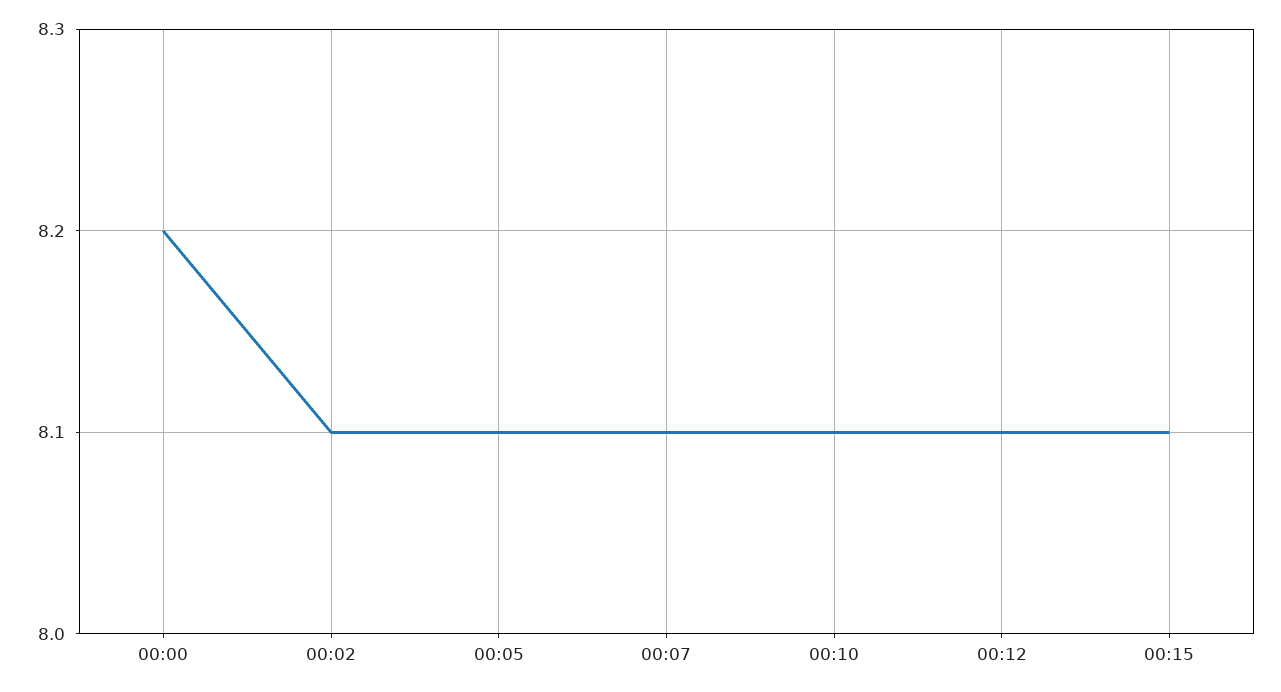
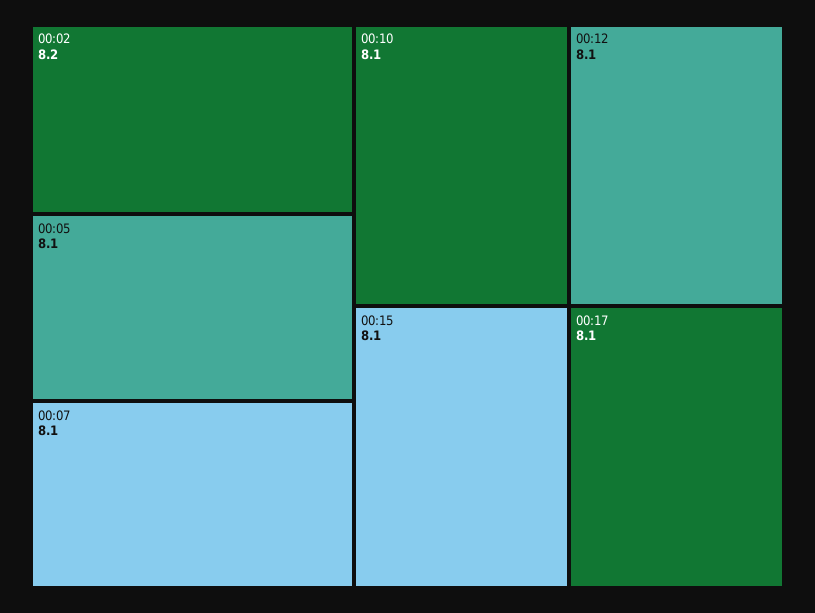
00:00: 8.2 -> none
00:02: 8.1 -> 8.2
00:17: none -> 8.1

